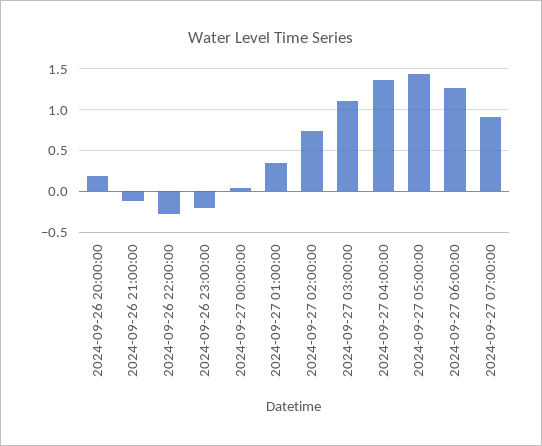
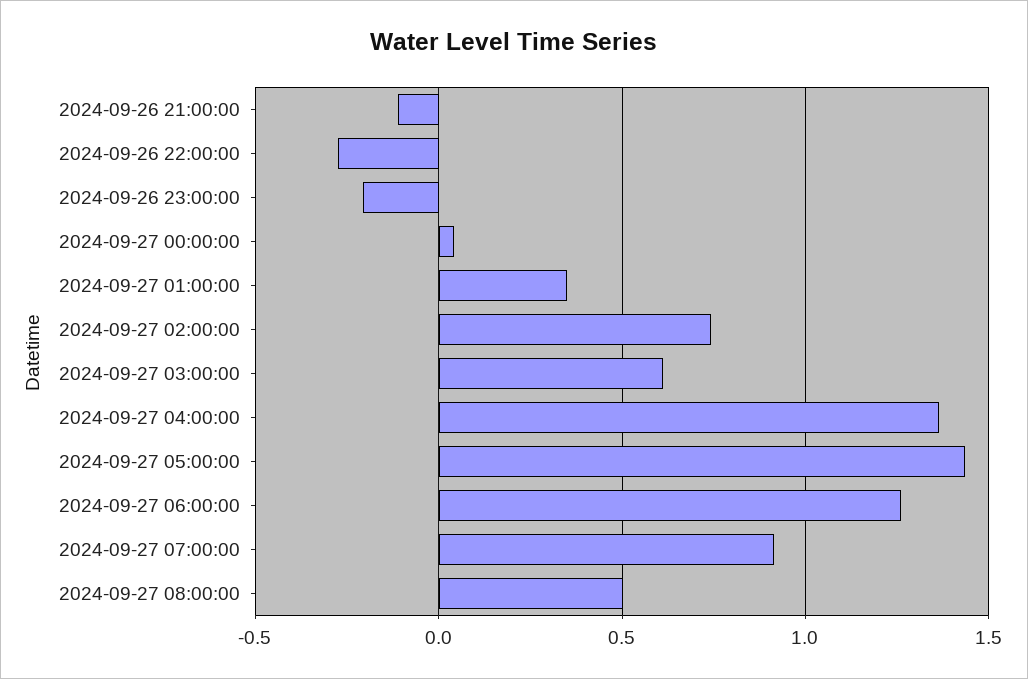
2024-09-26 20:00:00: 0.2 -> none
2024-09-27 03:00:00: 1.1 -> 0.6
2024-09-27 08:00:00: none -> 0.5

